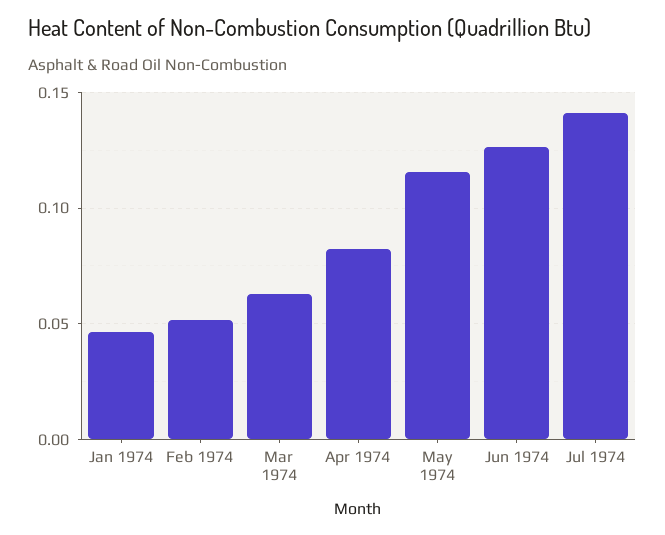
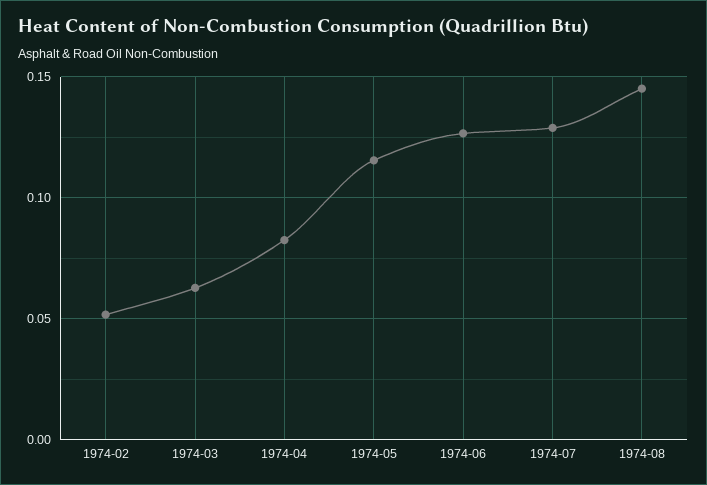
Jan 1974: 0.045 -> none
Jul 1974: 0.14 -> 0.13
1974-08: none -> 0.145

